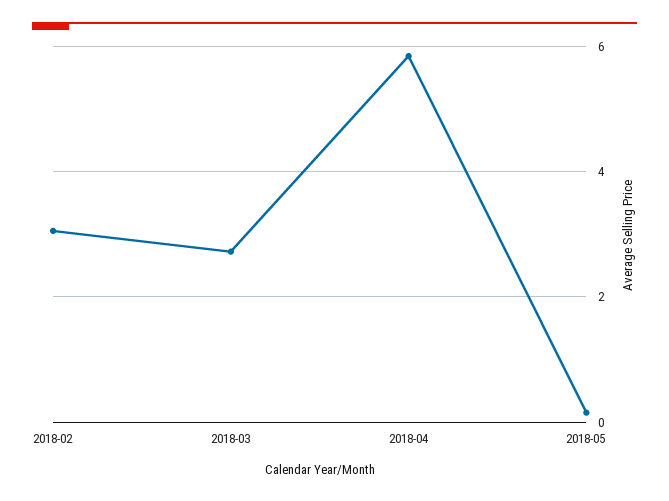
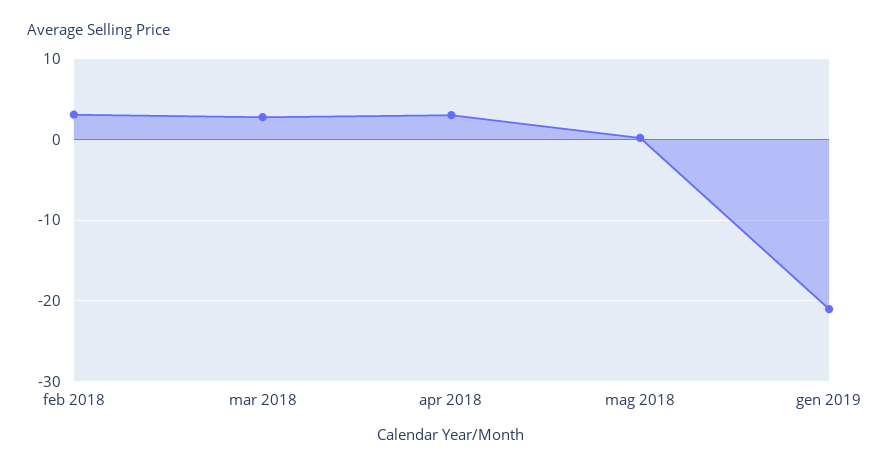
2018-04: 5.8 -> 3
gen 2019: none -> -21

